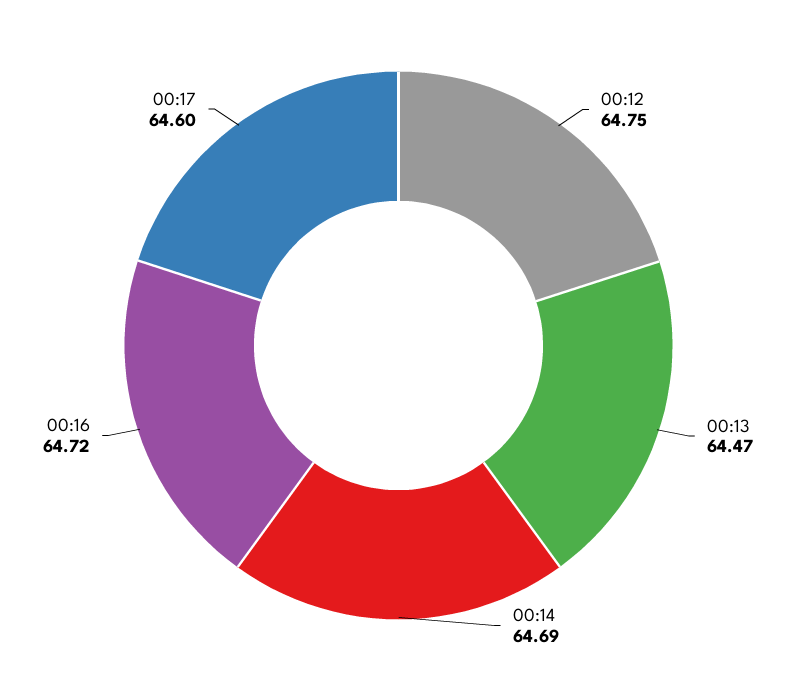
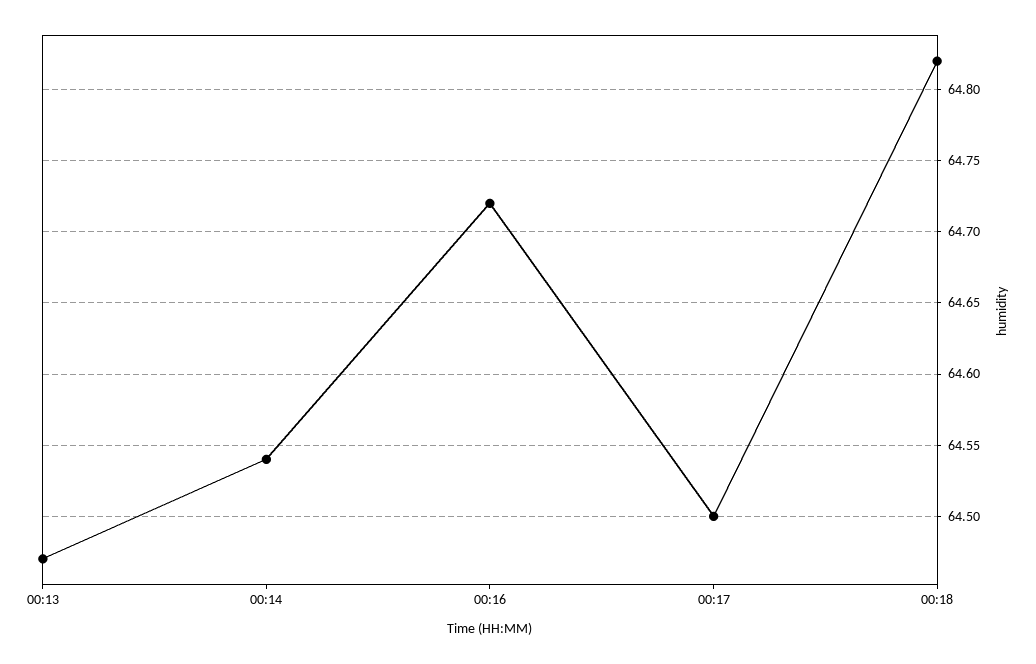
00:12: 64.75 -> none
00:14: 64.69 -> 64.54
00:17: 64.6 -> 64.5
00:18: none -> 64.82

